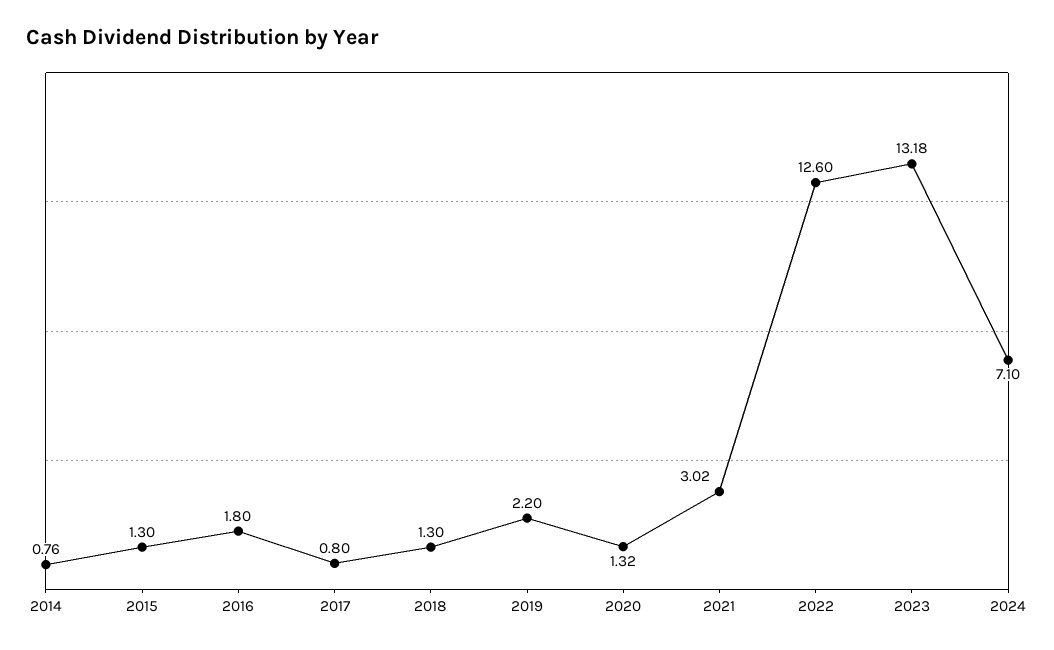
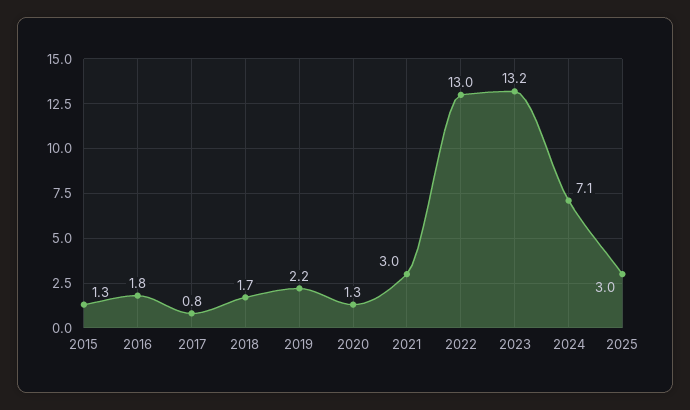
2014: 0.76 -> none
2018: 1.3 -> 1.7
2022: 12.6 -> 13
2025: none -> 3

